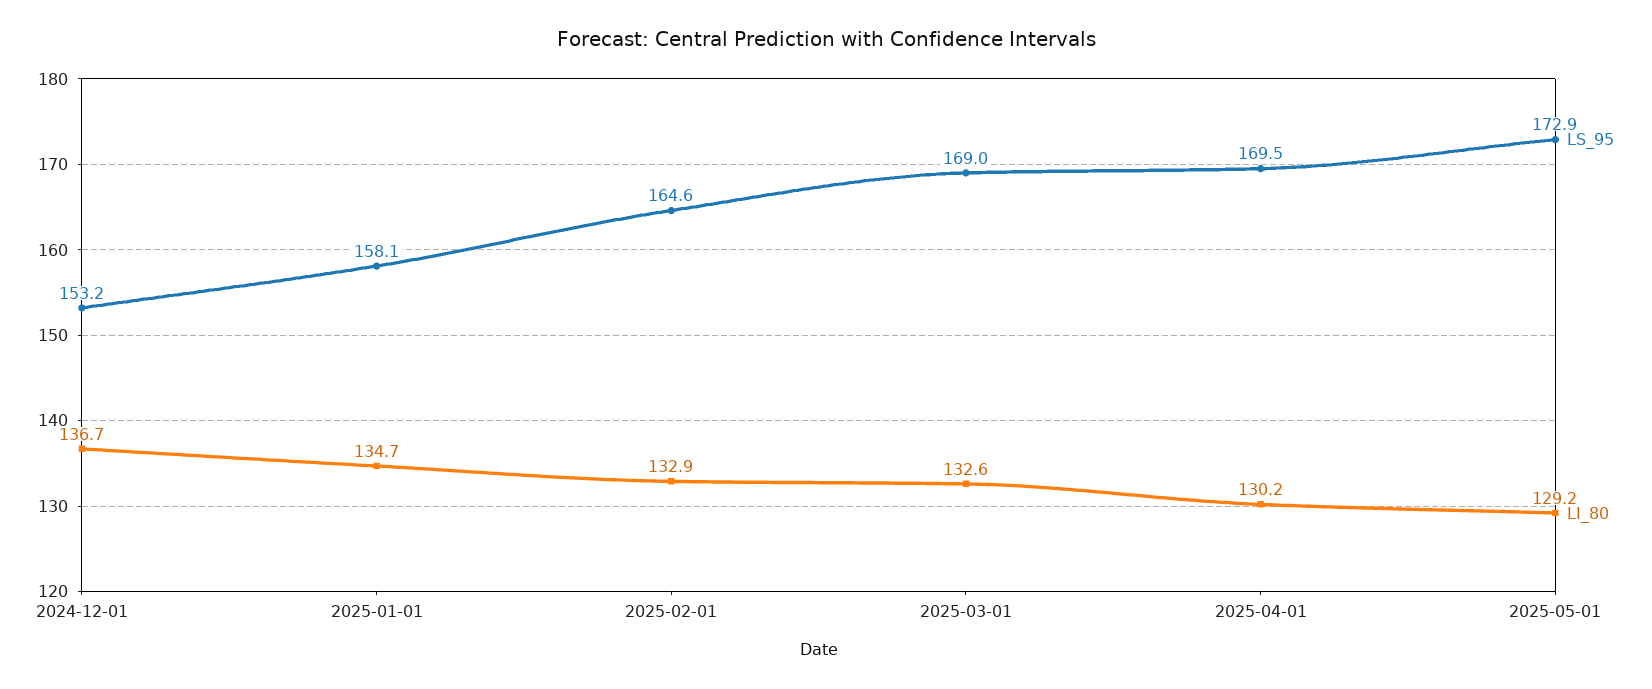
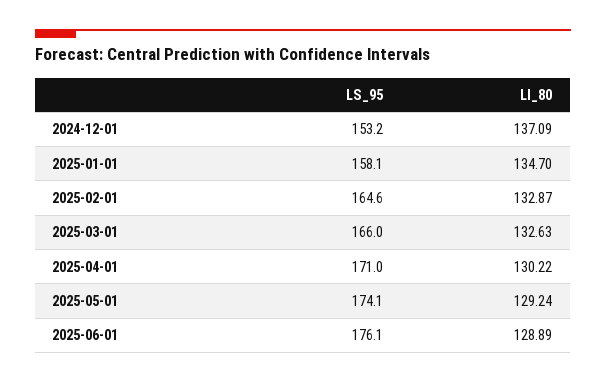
LI_80, 2024-12-01: 136.7 -> 137.09
LS_95, 2025-03-01: 169 -> 166
LS_95, 2025-04-01: 169.5 -> 171
LS_95, 2025-05-01: 172.9 -> 174.1
LS_95, 2025-06-01: none -> 176.1
LI_80, 2025-06-01: none -> 128.89

